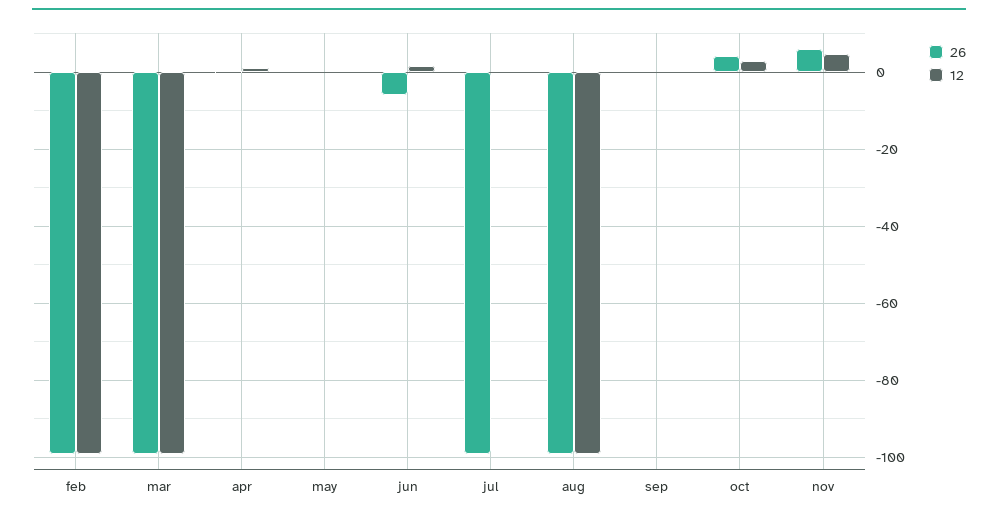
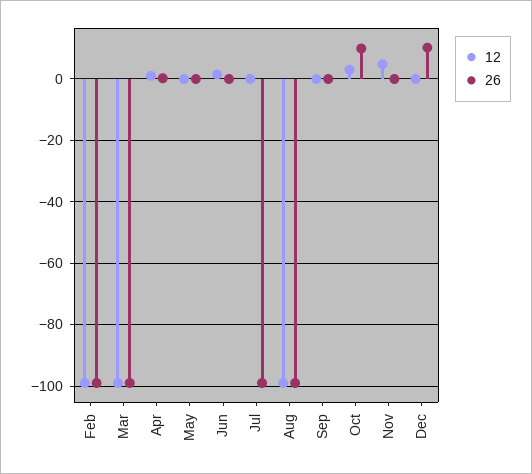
26, jun: -6 -> 0
26, oct: 4 -> 10
26, nov: 6 -> 0
12, Dec: none -> 0
26, Dec: none -> 10

